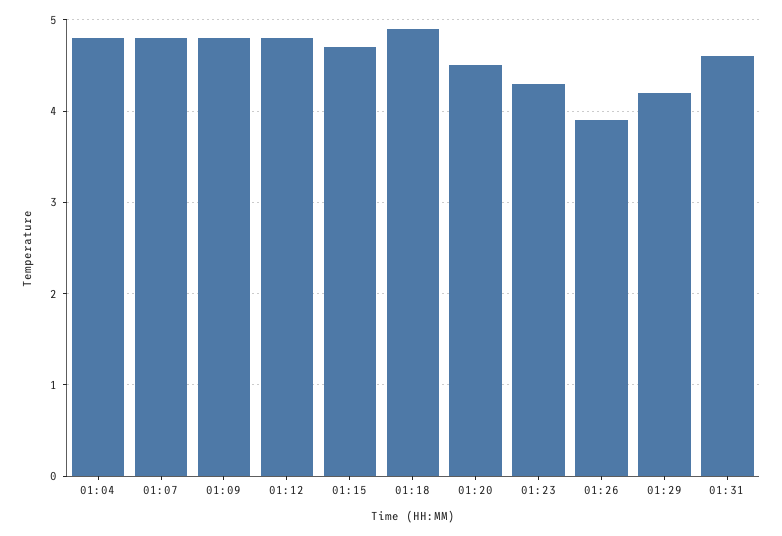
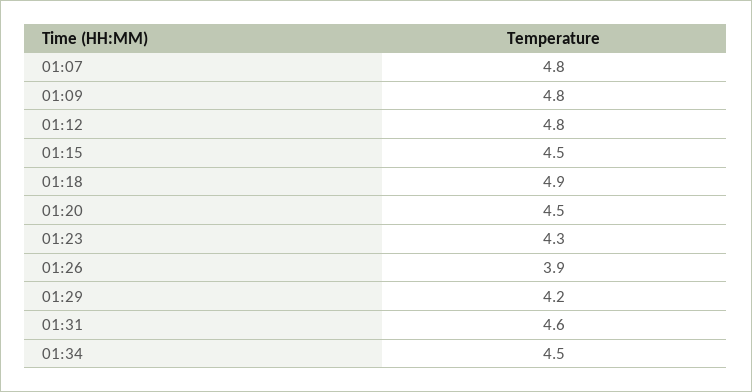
01:04: 4.8 -> none
01:15: 4.7 -> 4.5
01:34: none -> 4.5

